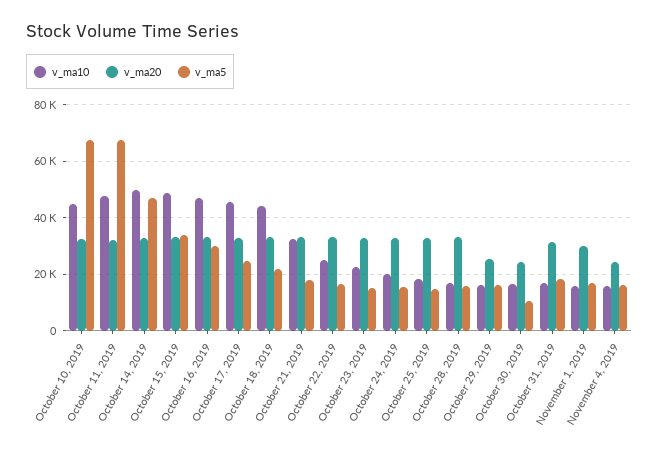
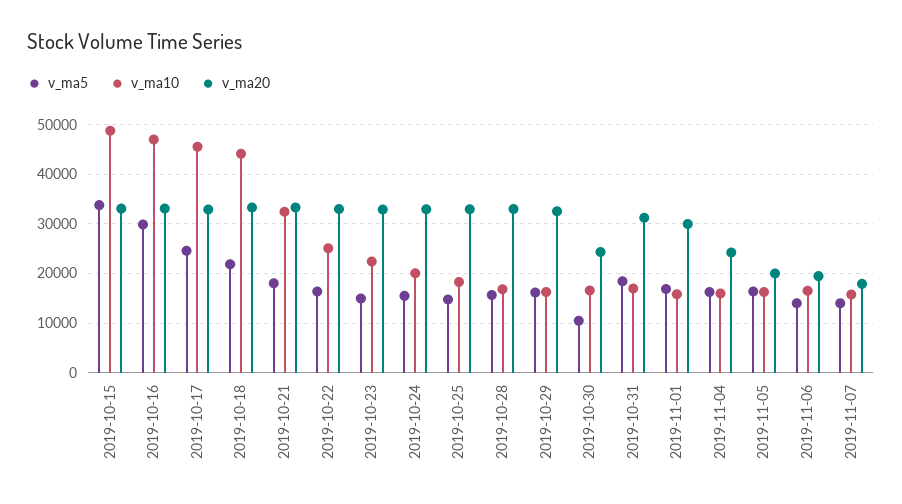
v_ma10, October 10, 2019: 45000 -> none
v_ma20, October 10, 2019: 32500 -> none
v_ma5, October 10, 2019: 67500 -> none
v_ma10, October 11, 2019: 47500 -> none
v_ma20, October 11, 2019: 32500 -> none
v_ma5, October 11, 2019: 67500 -> none
v_ma10, October 14, 2019: 50000 -> none
v_ma20, October 14, 2019: 32500 -> none
v_ma5, October 14, 2019: 47500 -> none
v_ma20, October 29, 2019: 25000 -> 32000
v_ma5, 2019-11-05: none -> 16000
v_ma10, 2019-11-05: none -> 16000
v_ma20, 2019-11-05: none -> 20000
v_ma5, 2019-11-06: none -> 14000
v_ma10, 2019-11-06: none -> 16000
v_ma20, 2019-11-06: none -> 20000
v_ma5, 2019-11-07: none -> 14000
v_ma10, 2019-11-07: none -> 16000
v_ma20, 2019-11-07: none -> 18000

